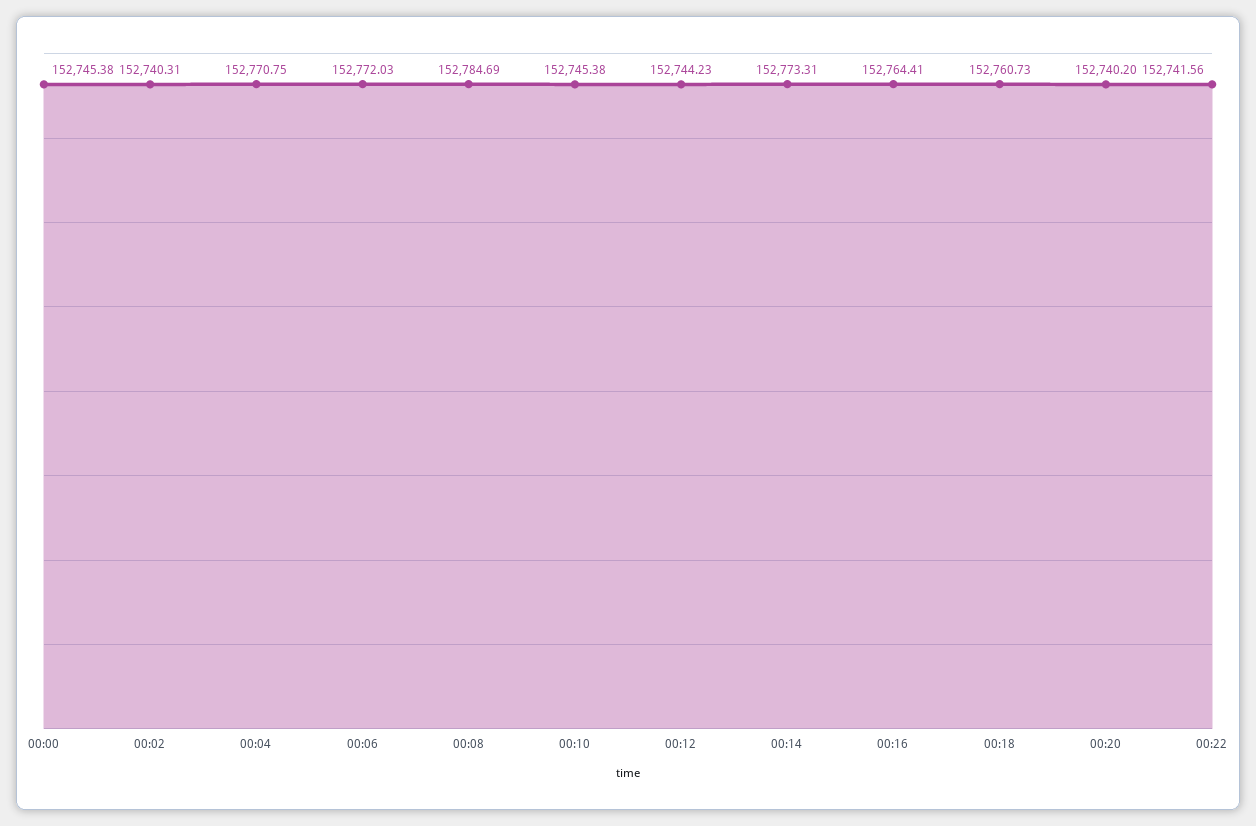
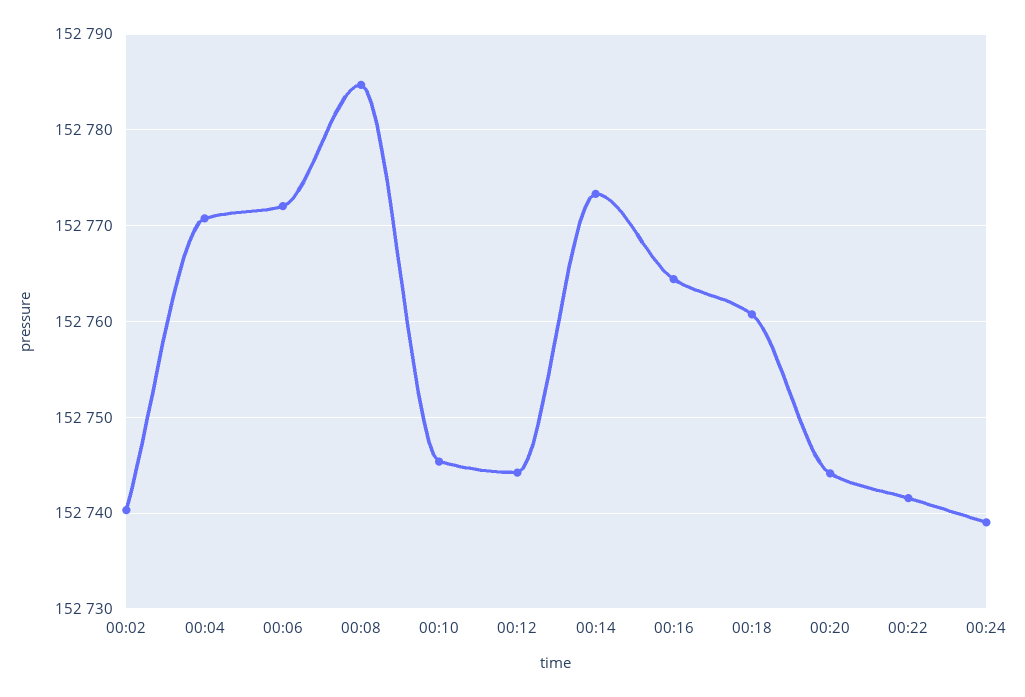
00:00: 152745.38 -> none
00:20: 152740.2 -> 152744
00:24: none -> 152739

